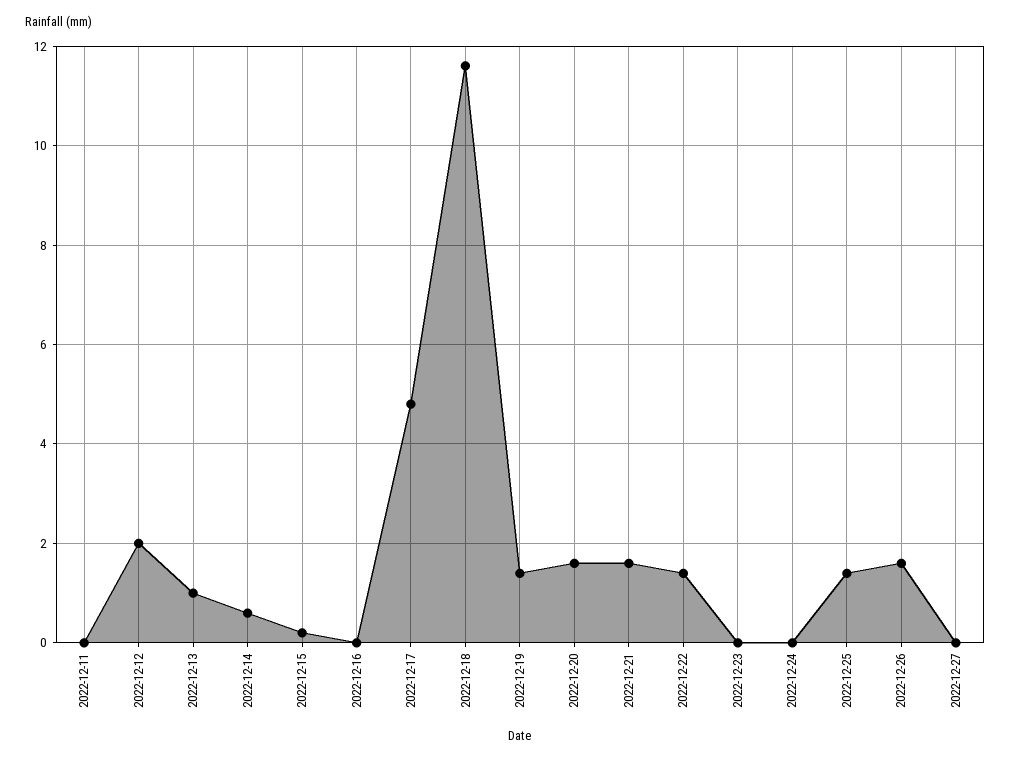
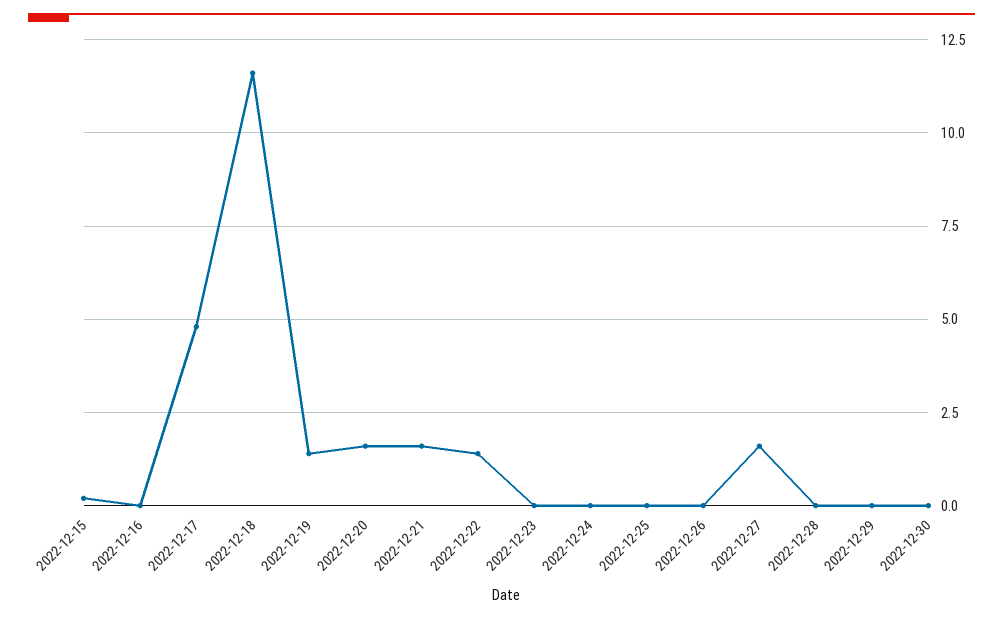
2022-12-11: 0 -> none
2022-12-12: 2 -> none
2022-12-13: 1 -> none
2022-12-14: 0.5 -> none
2022-12-25: 1.5 -> 0
2022-12-26: 1.5 -> 0
2022-12-27: 0 -> 1.5
2022-12-28: none -> 0
2022-12-29: none -> 0
2022-12-30: none -> 0

